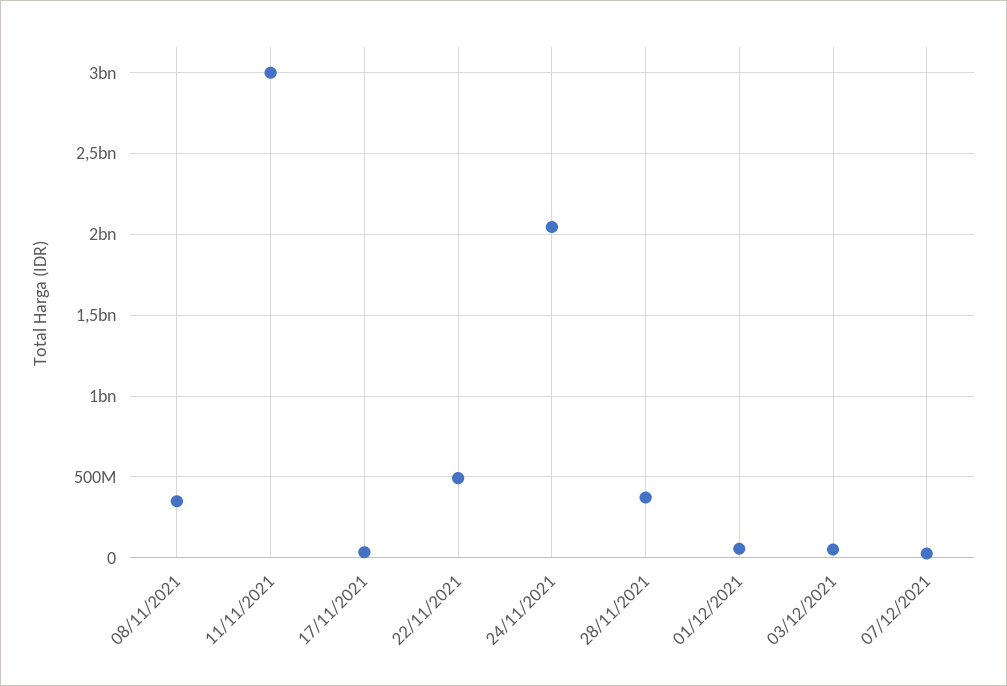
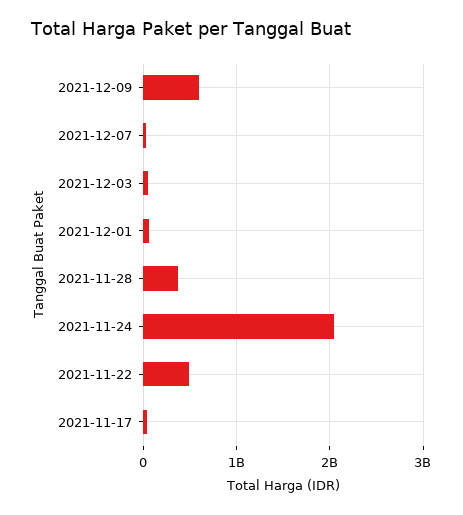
08/11/2021: 350000000 -> none
11/11/2021: 3000000000 -> none
2021-12-09: none -> 600000000

